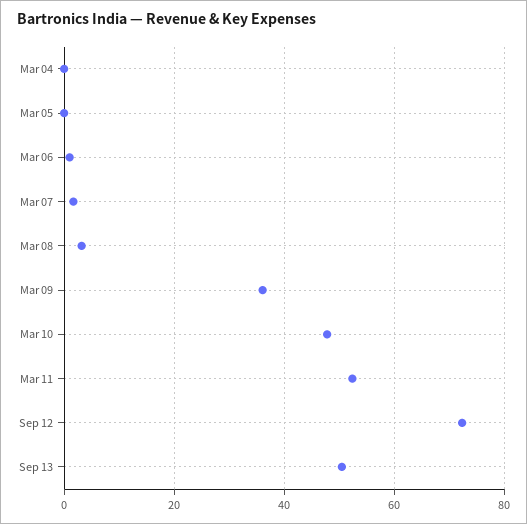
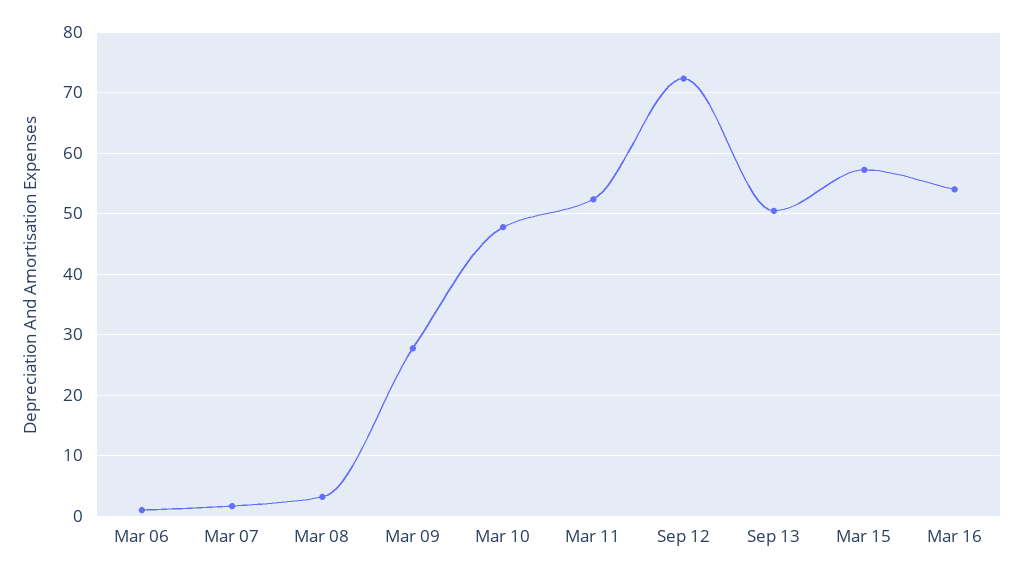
Mar 04: 0 -> none
Mar 05: 0 -> none
Mar 09: 36 -> 28
Mar 15: none -> 57
Mar 16: none -> 54

